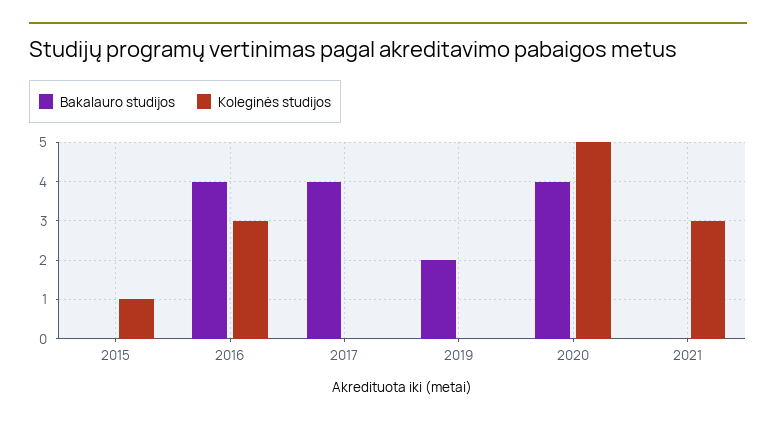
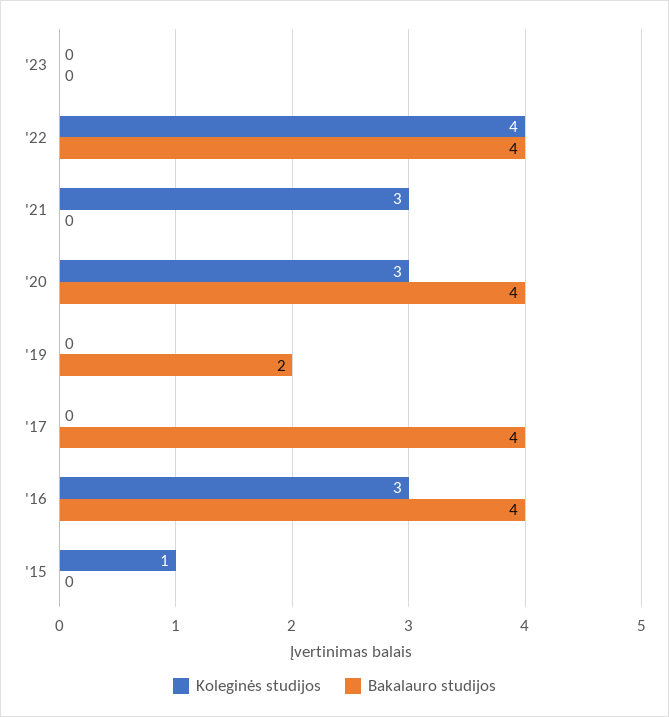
Koleginės studijos, 2020: 5 -> 3
Koleginės studijos, '23: none -> 0
Bakalauro studijos, '23: none -> 0
Koleginės studijos, '22: none -> 4
Bakalauro studijos, '22: none -> 4

